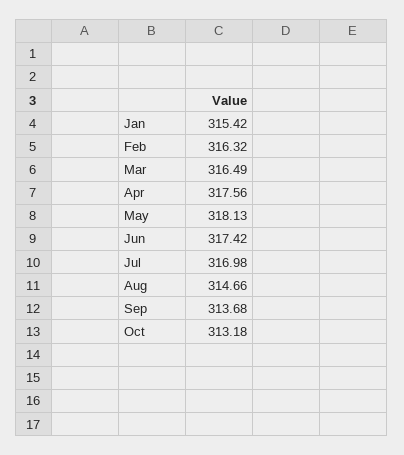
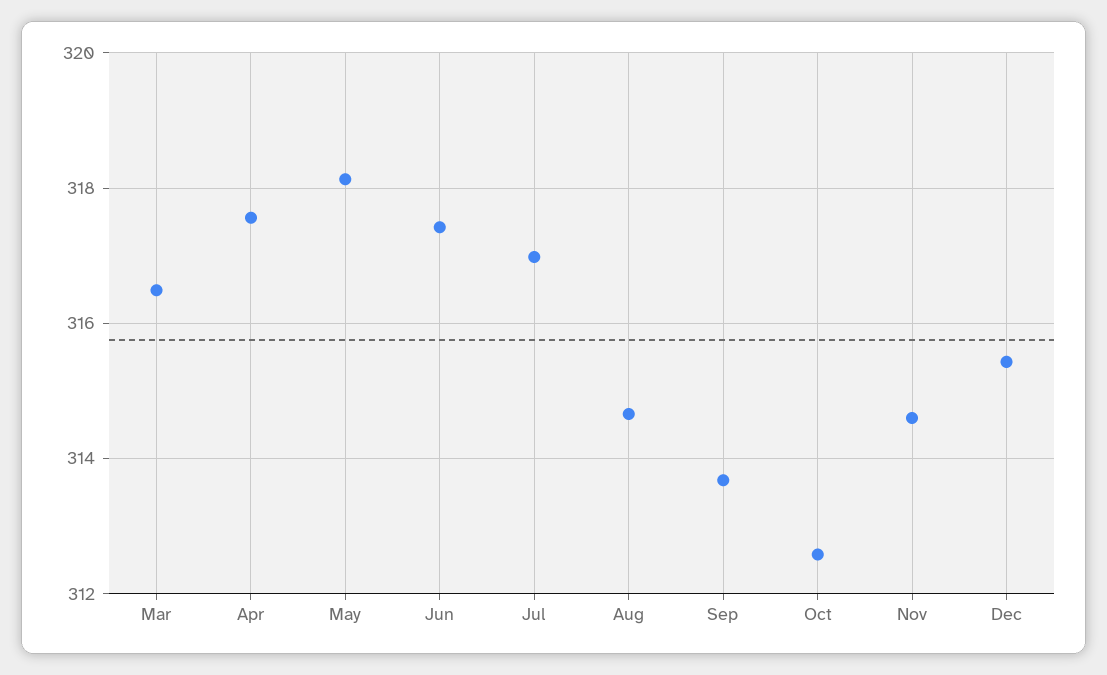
Jan: 315.42 -> none
Feb: 316.32 -> none
Oct: 313.18 -> 312.6
Nov: none -> 314.6
Dec: none -> 315.4

